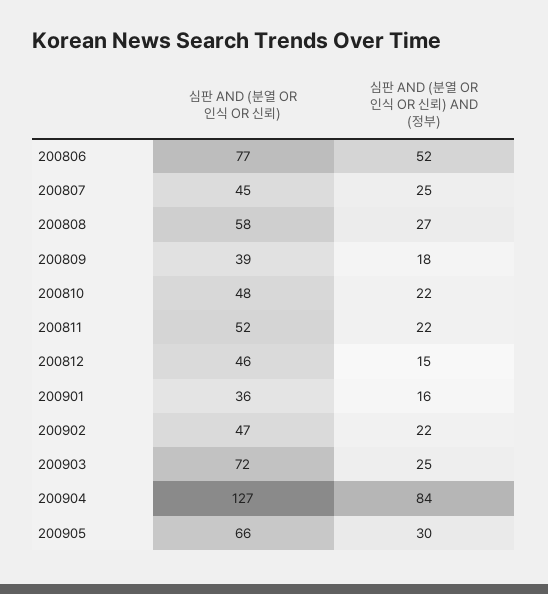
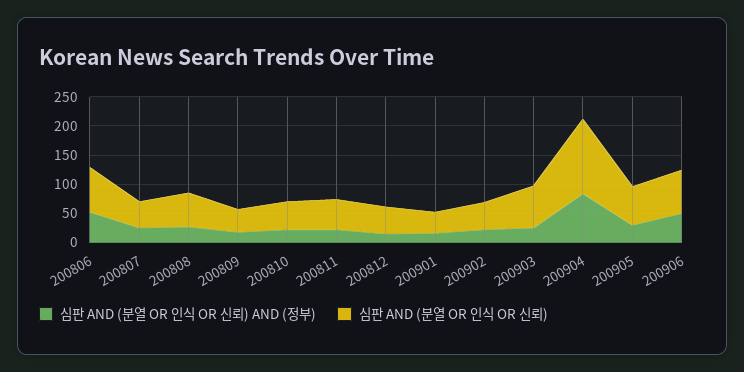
심판 AND (분열 OR 인식 OR 신뢰) AND (정부), 200906: none -> 50
심판 AND (분열 OR 인식 OR 신뢰), 200906: none -> 75

